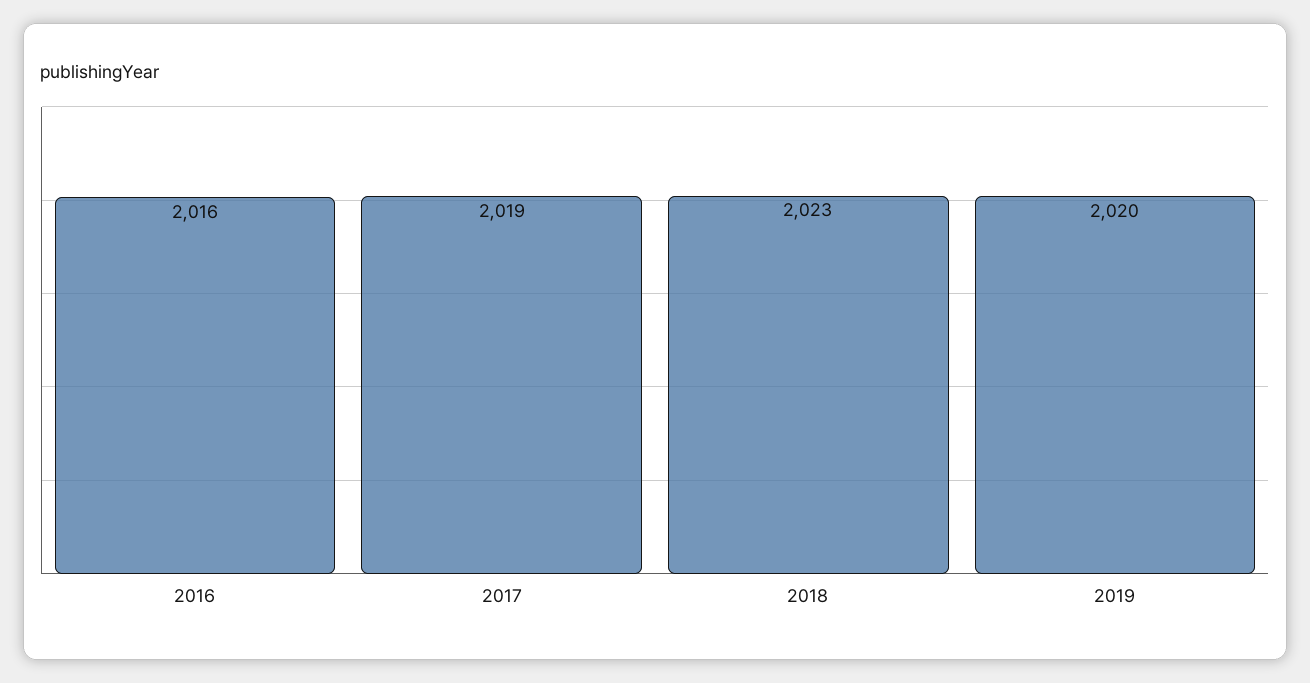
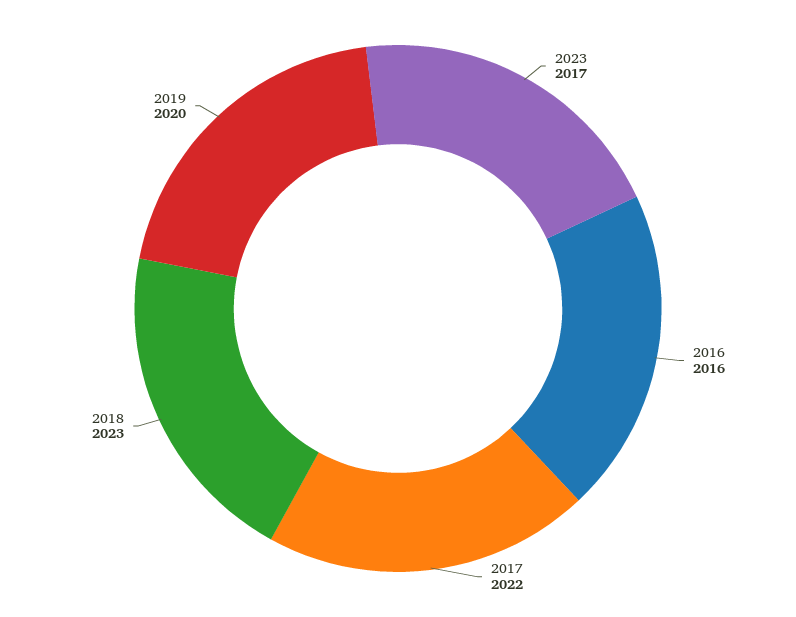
2017: 2019 -> 2022
2023: none -> 2017

